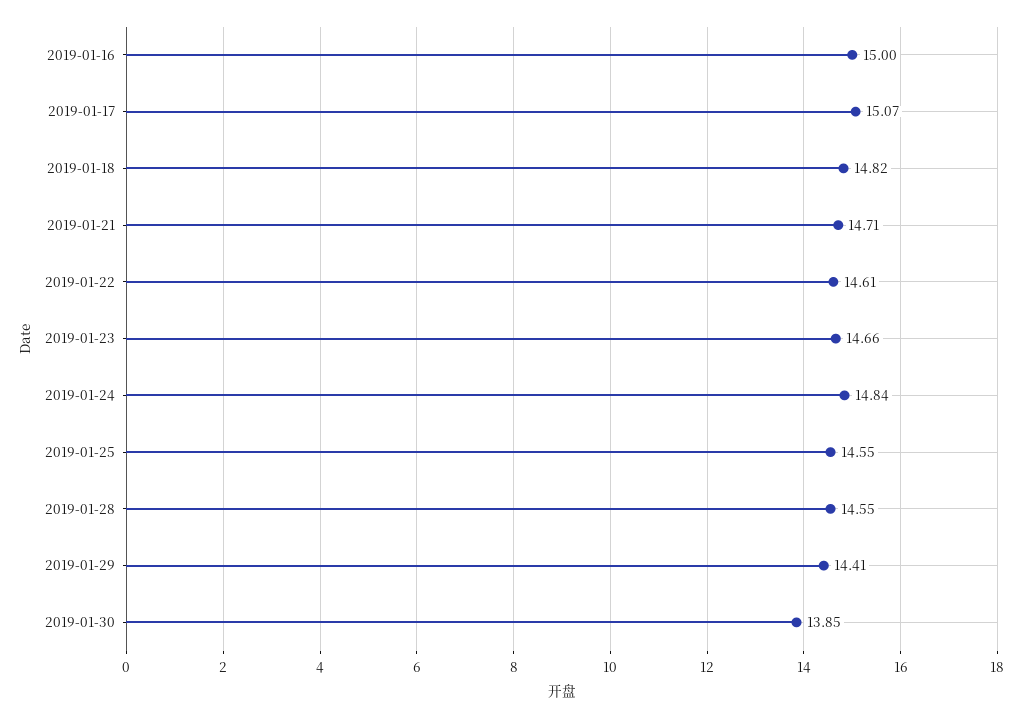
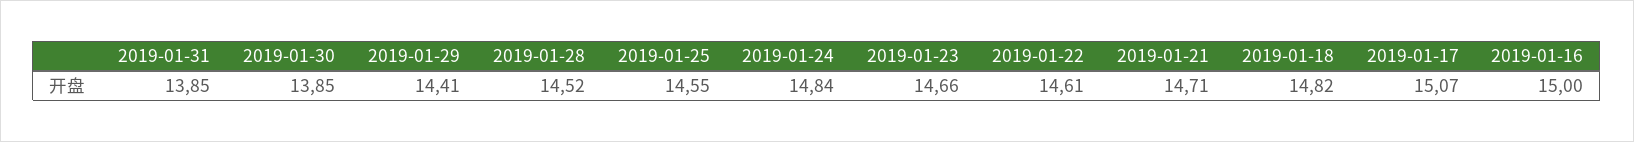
2019-01-28: 14.55 -> 14.52
2019-01-31: none -> 13.85

